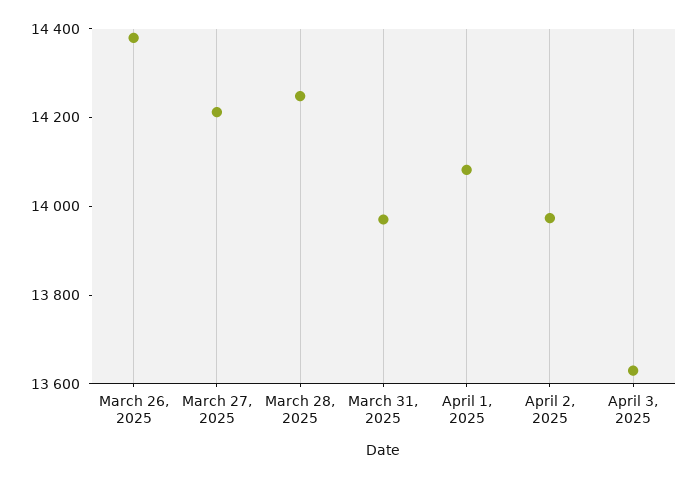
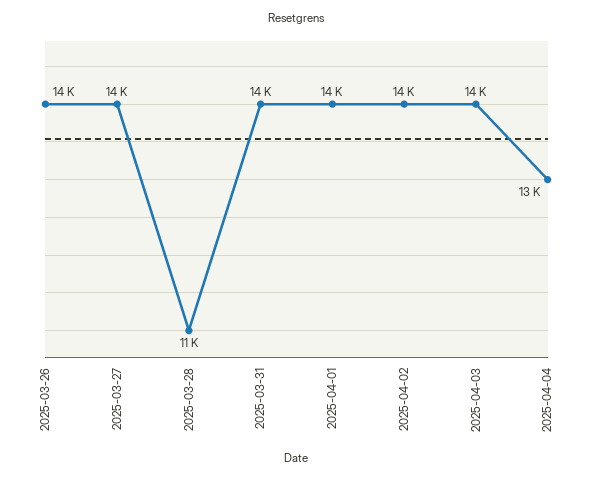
March 28, 2025: 14250 -> 11000
2025-04-04: none -> 13000

